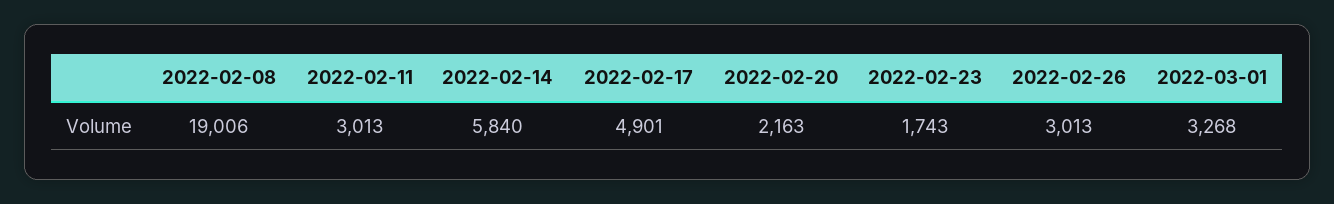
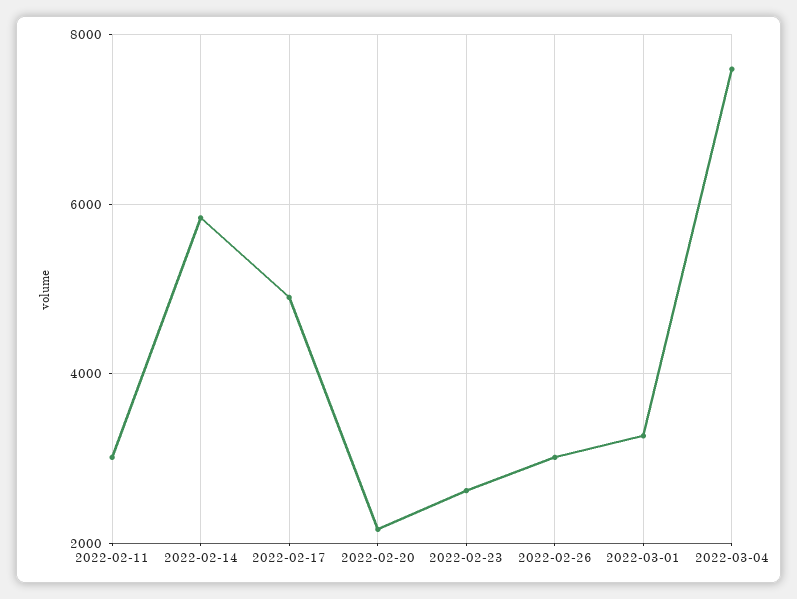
2022-02-08: 19006 -> none
2022-02-23: 1743 -> 2600
2022-03-04: none -> 7600

